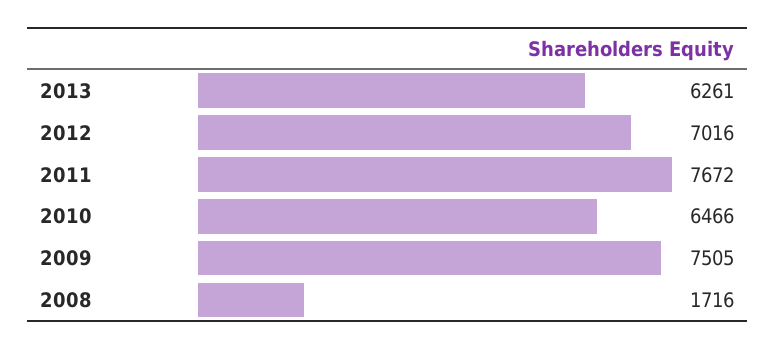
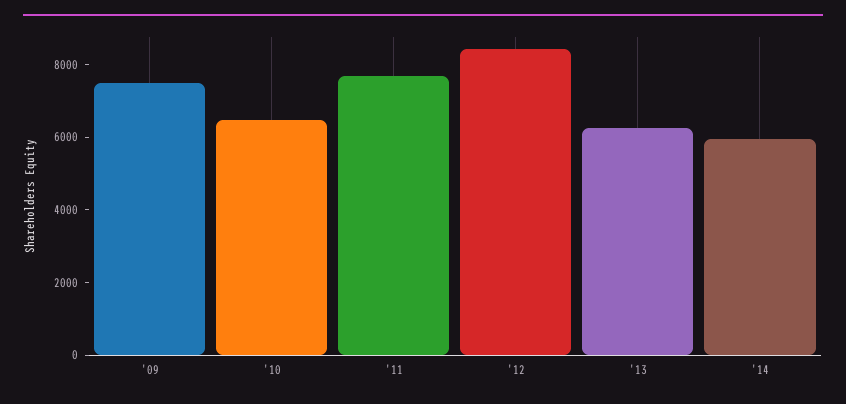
2012: 7016 -> 8500
2008: 1716 -> none
'14: none -> 6000

